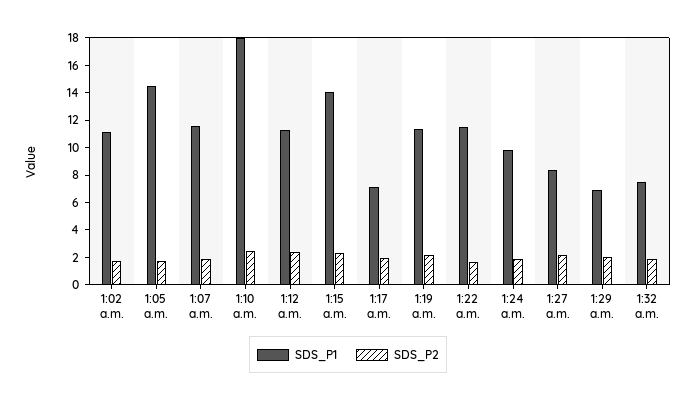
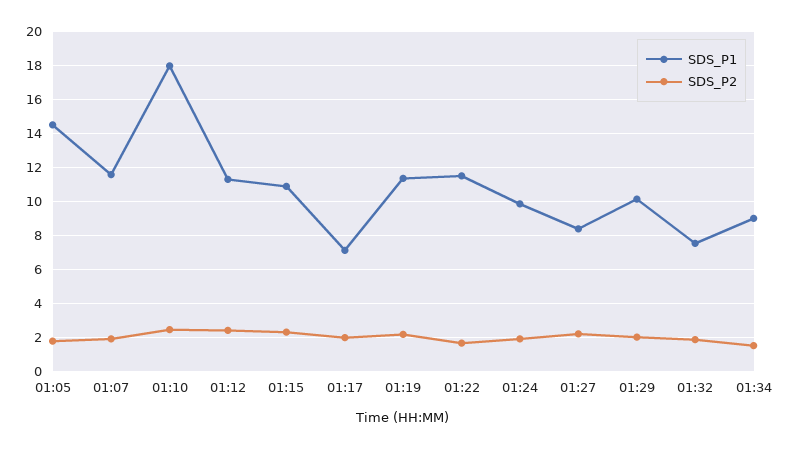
SDS_P1, 1:02 a.m.: 11 -> none
SDS_P2, 1:02 a.m.: 2 -> none
SDS_P1, 1:15 a.m.: 14 -> 11
SDS_P1, 1:29 a.m.: 7 -> 10
SDS_P1, 01:34: none -> 9
SDS_P2, 01:34: none -> 1.5

